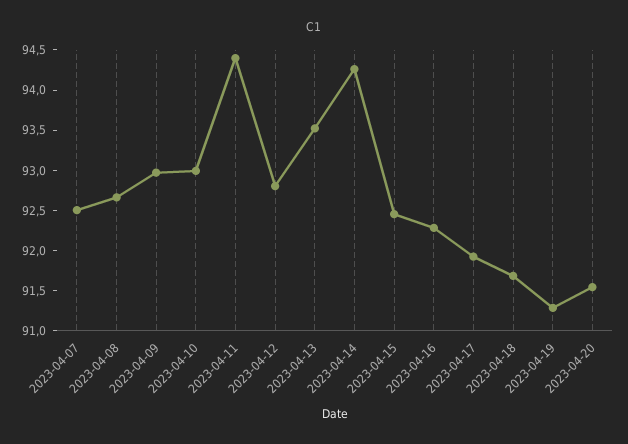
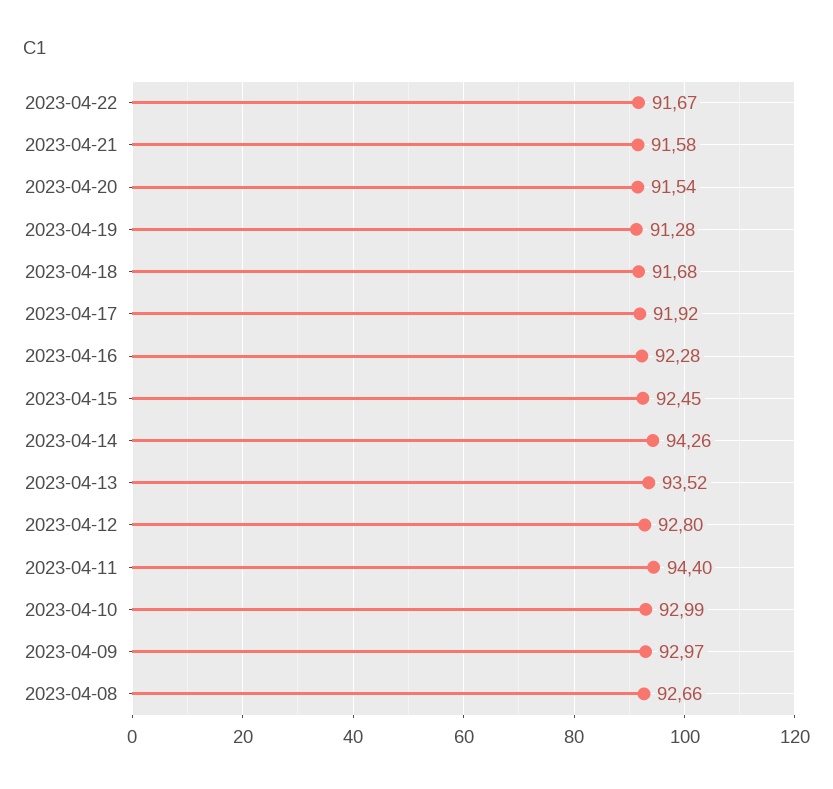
2023-04-07: 92.5 -> none
2023-04-22: none -> 91.67
2023-04-21: none -> 91.58

